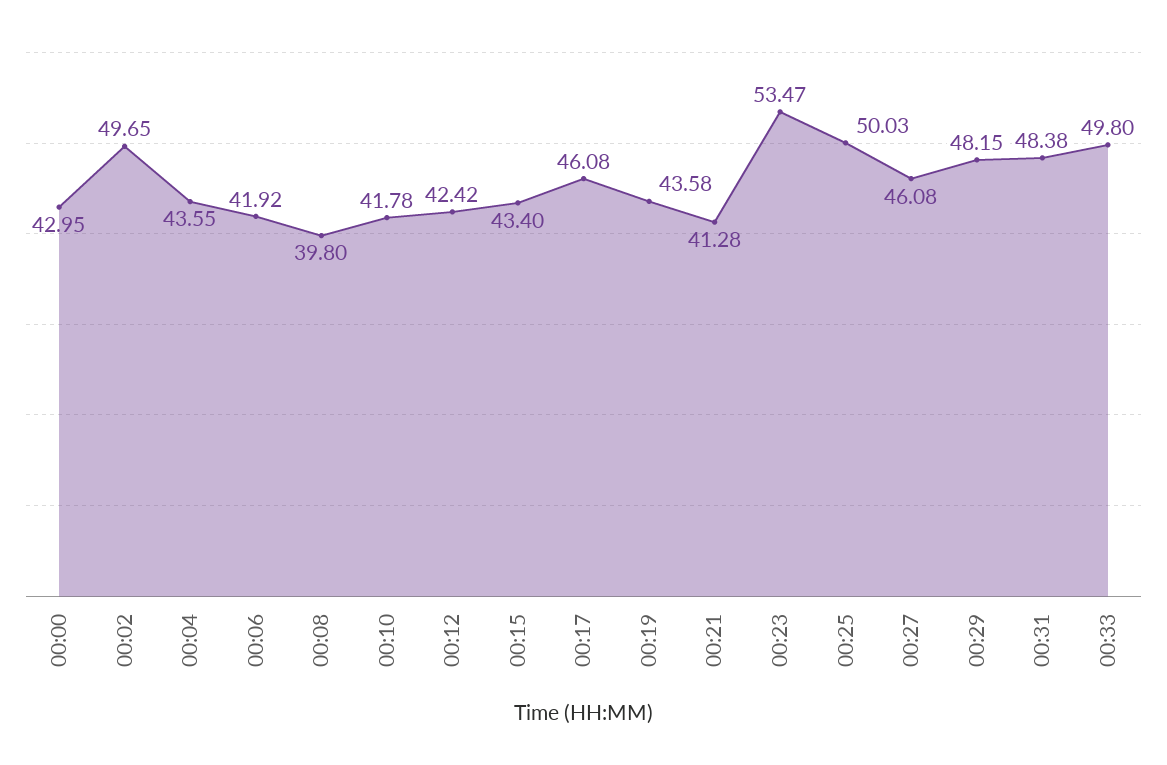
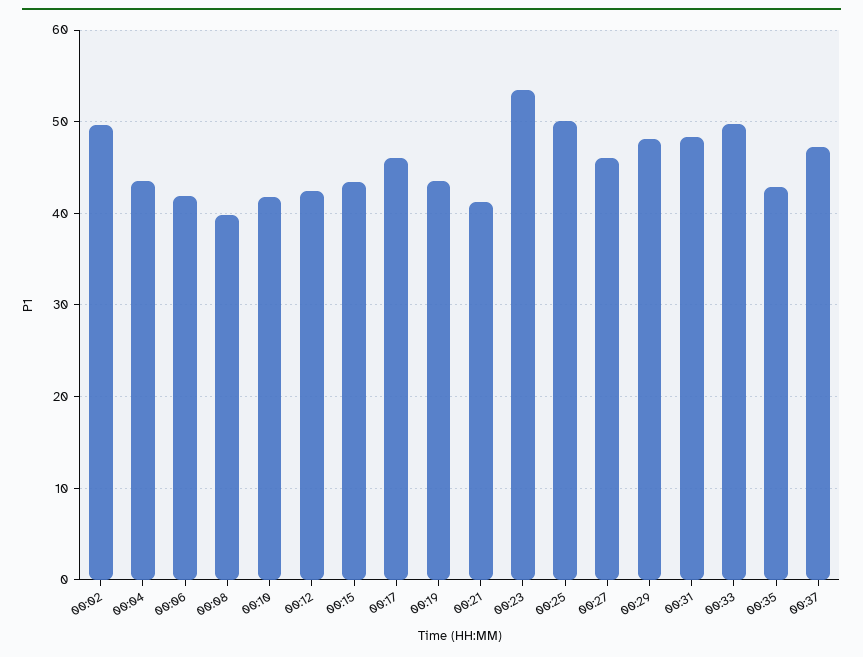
00:00: 42.95 -> none
00:35: none -> 43
00:37: none -> 47

